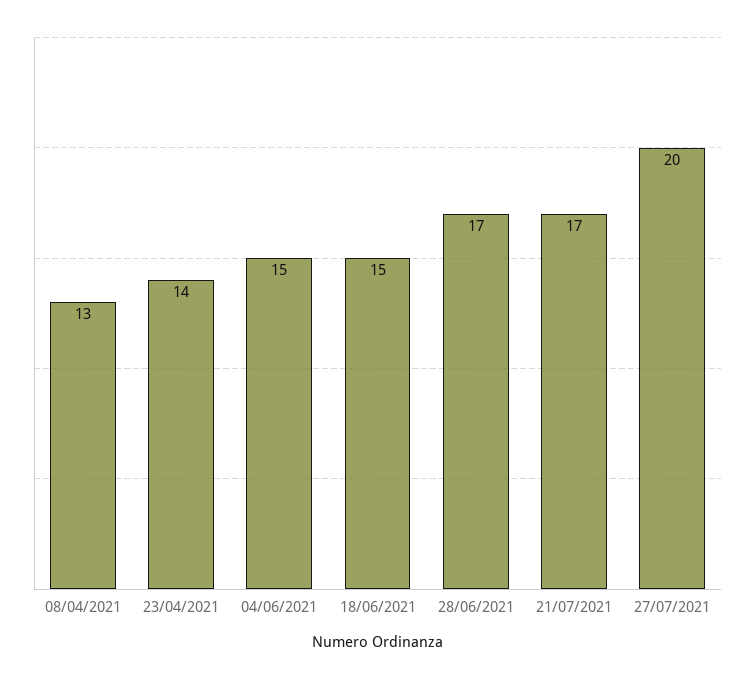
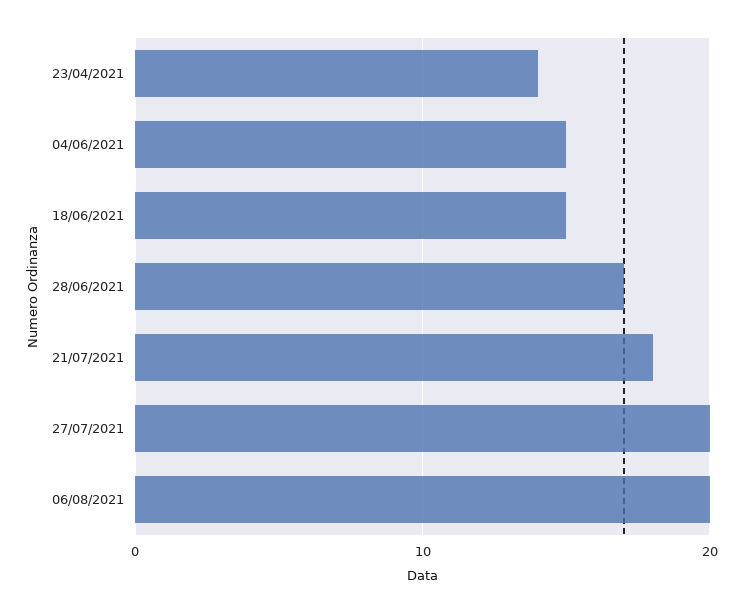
08/04/2021: 13 -> none
21/07/2021: 17 -> 18
06/08/2021: none -> 20

